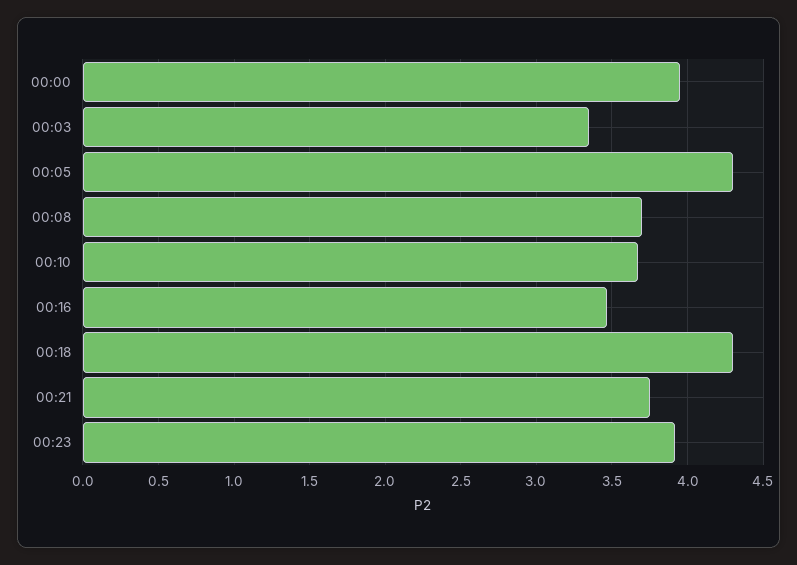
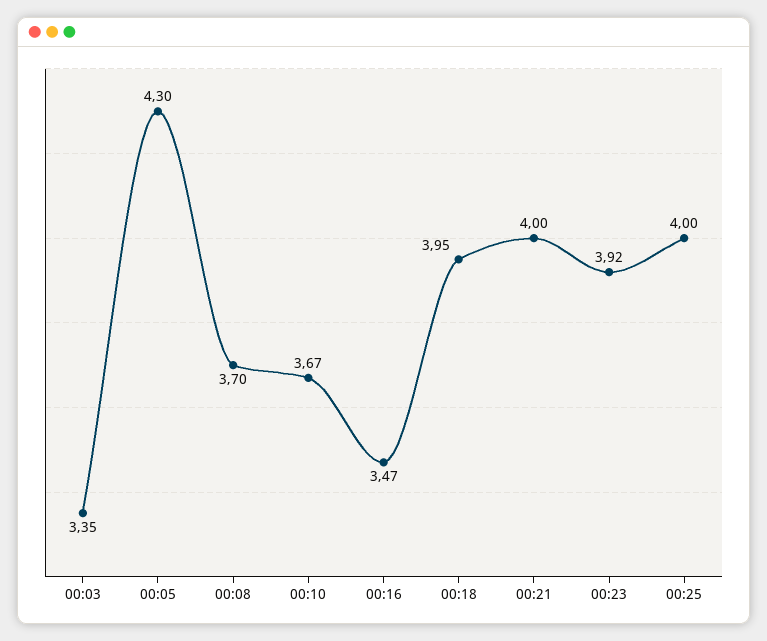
00:00: 3.95 -> none
00:18: 4.3 -> 3.95
00:21: 3.75 -> 4
00:25: none -> 4

